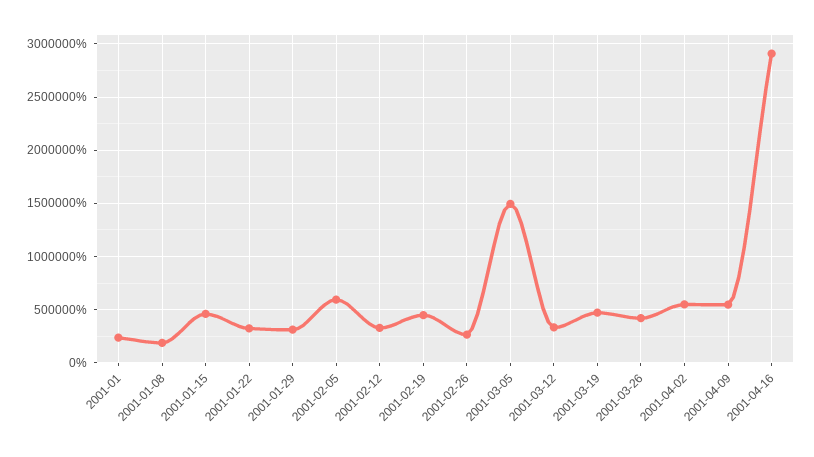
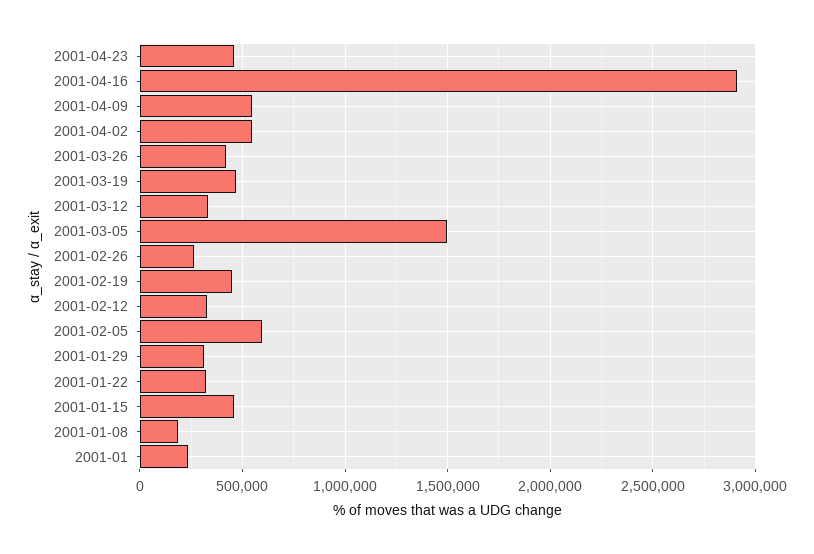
2001-04-23: none -> 450000

